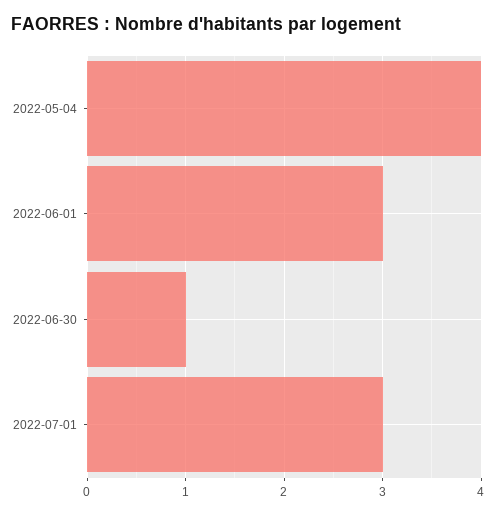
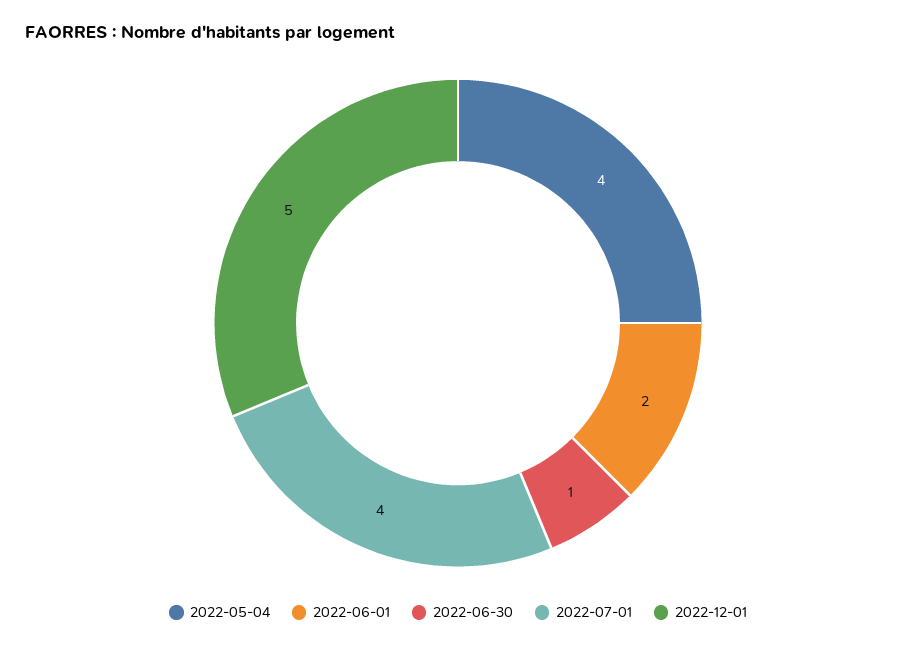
2022-06-01: 3 -> 2
2022-07-01: 3 -> 4
2022-12-01: none -> 5

